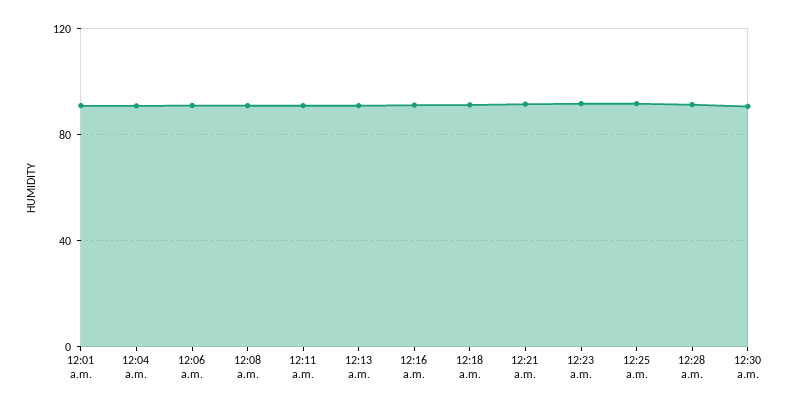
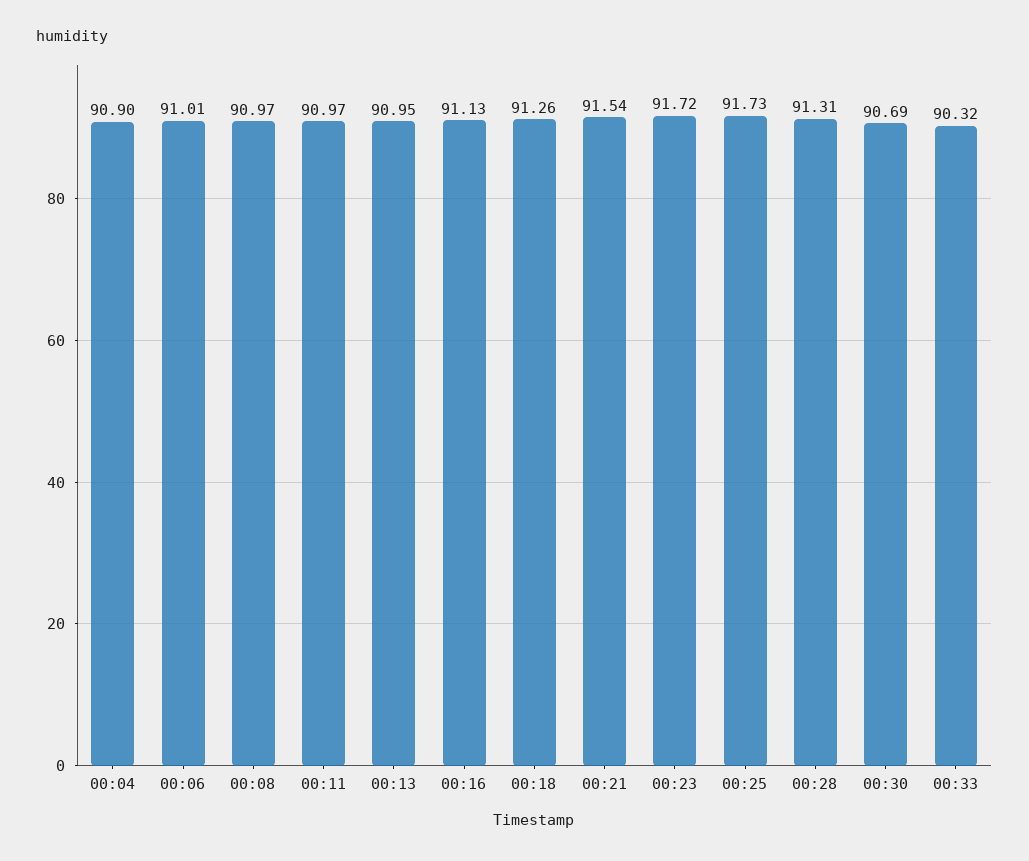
12:01 a.m.: 90 -> none
00:33: none -> 90.32

